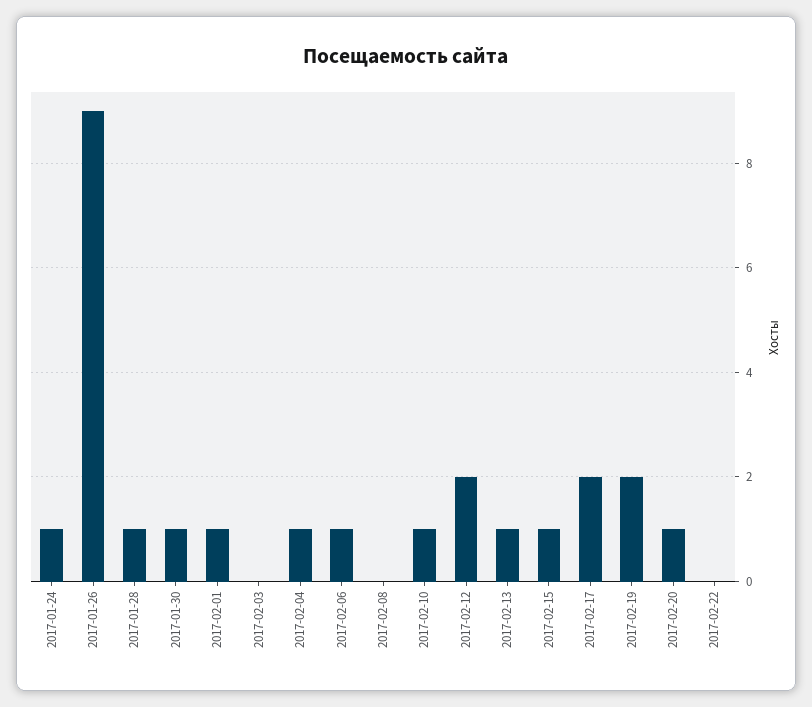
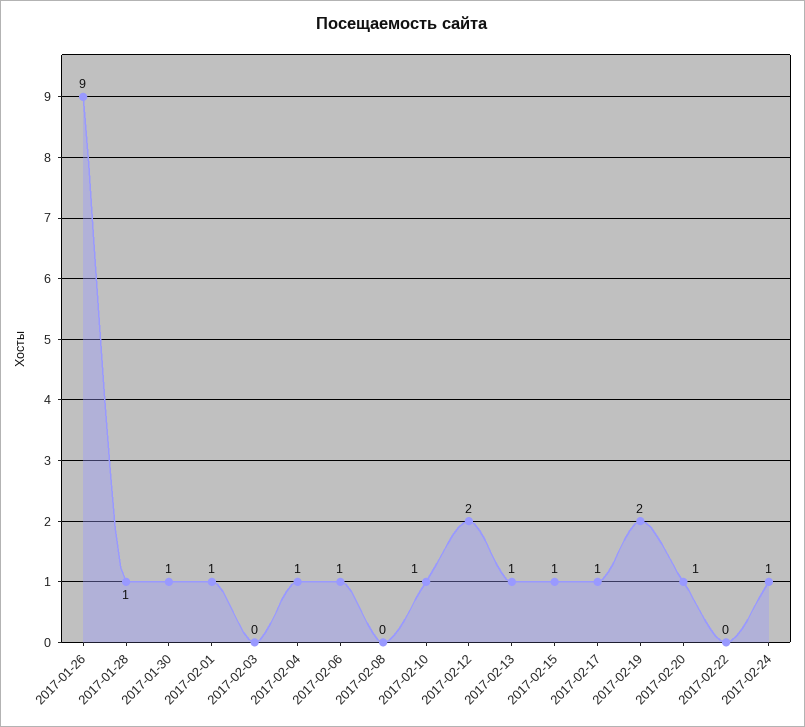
2017-01-24: 1 -> none
2017-02-17: 2 -> 1
2017-02-24: none -> 1

